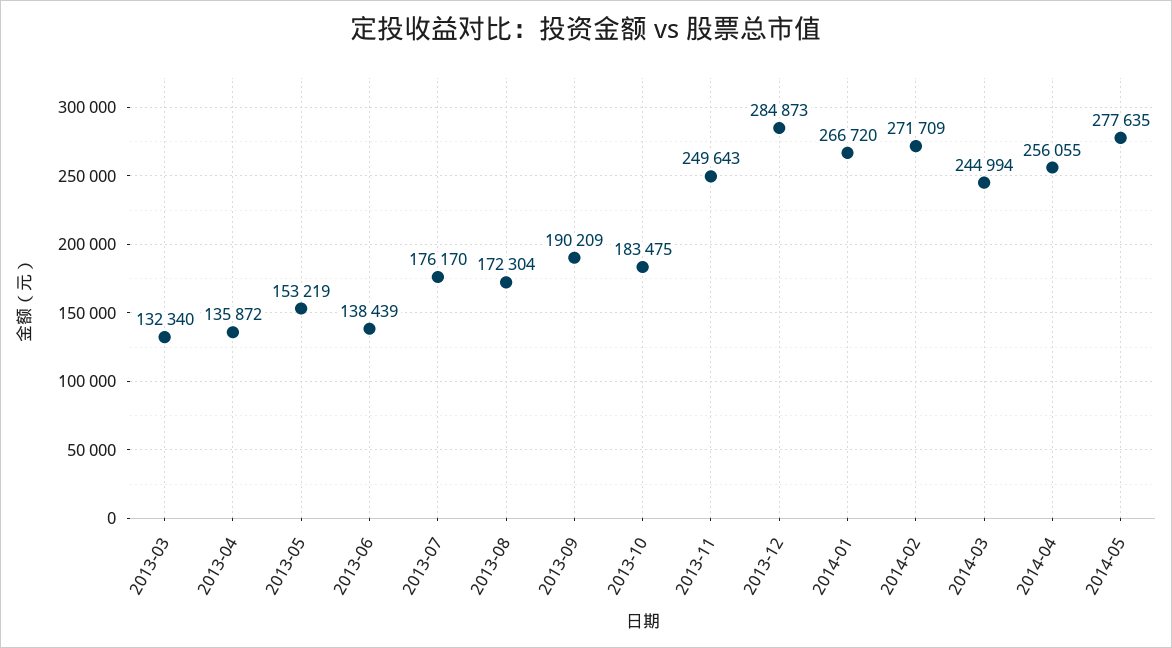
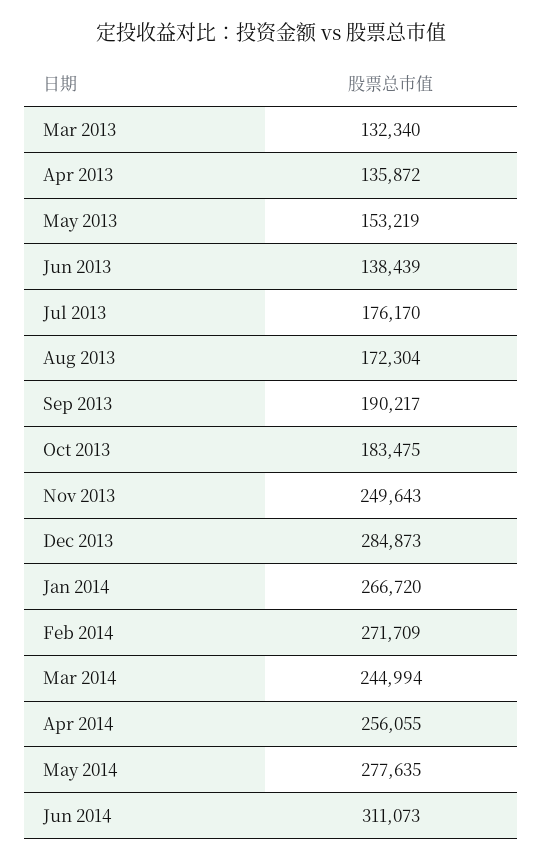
2013-09: 190209 -> 190217
Jun 2014: none -> 311073

